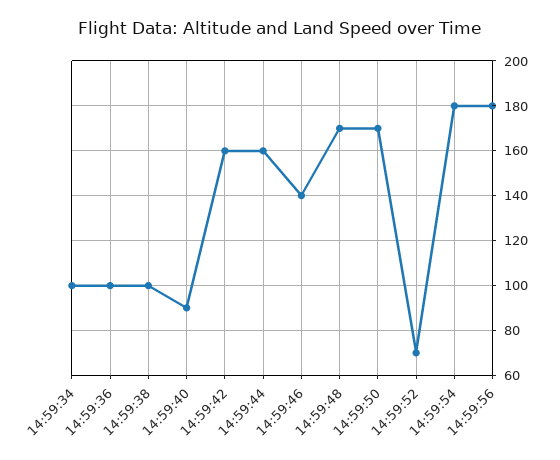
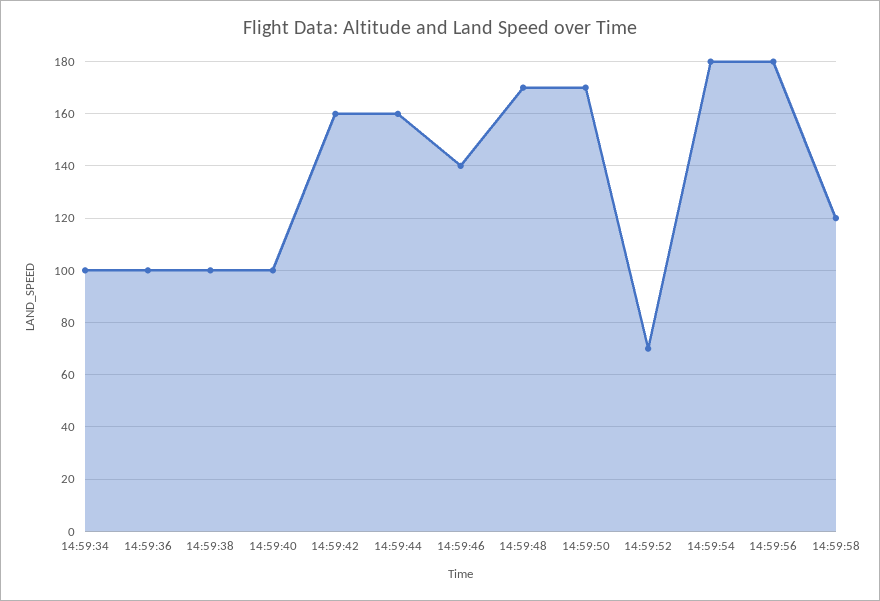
14:59:40: 90 -> 100
14:59:58: none -> 120

